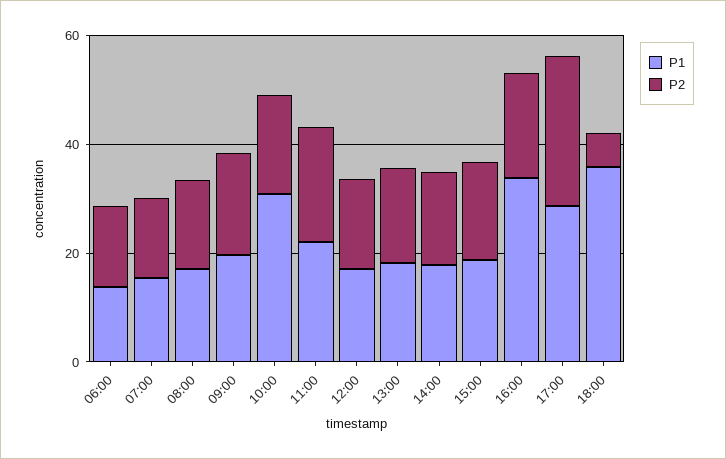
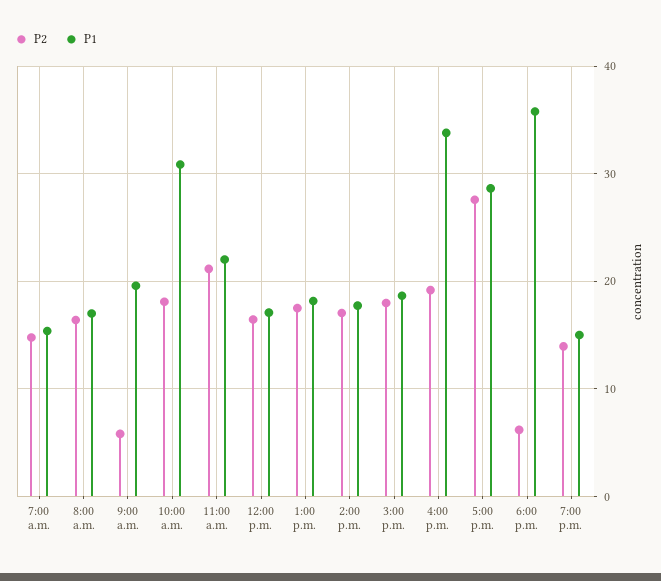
P1, 06:00: 15 -> none
P2, 06:00: 15 -> none
P2, 09:00: 20 -> 6
P2, 7:00 p.m.: none -> 14
P1, 7:00 p.m.: none -> 15

